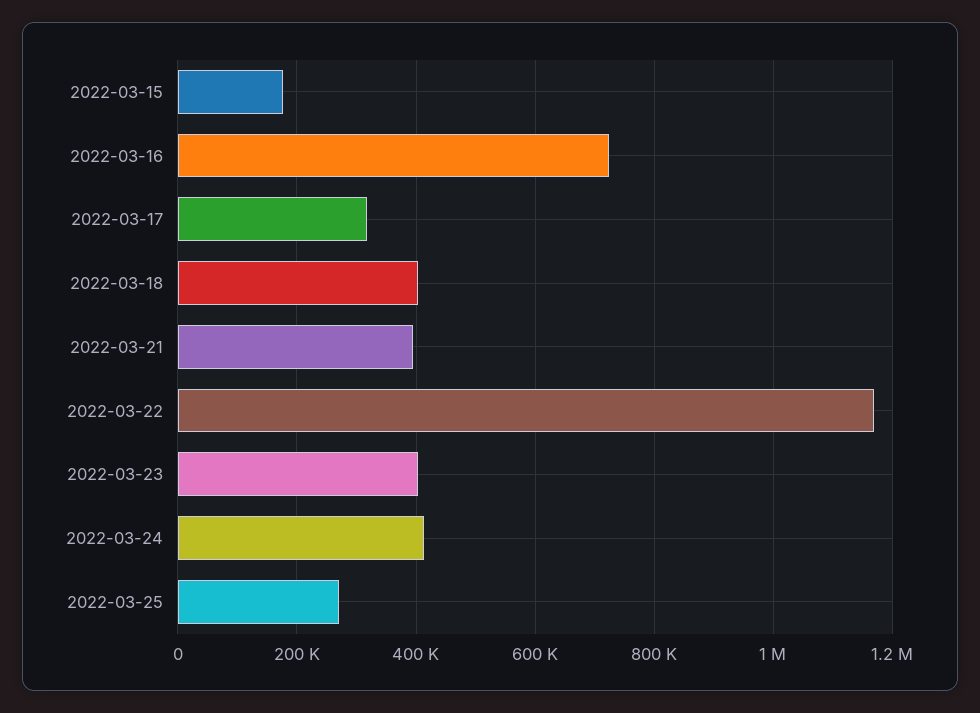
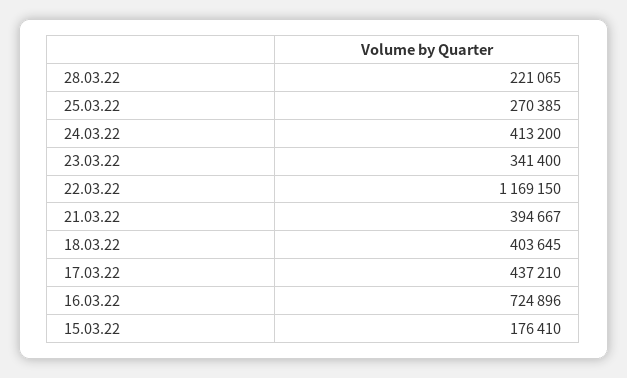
2022-03-17: 320000 -> 437210
2022-03-23: 400000 -> 341400
28.03.22: none -> 221065

